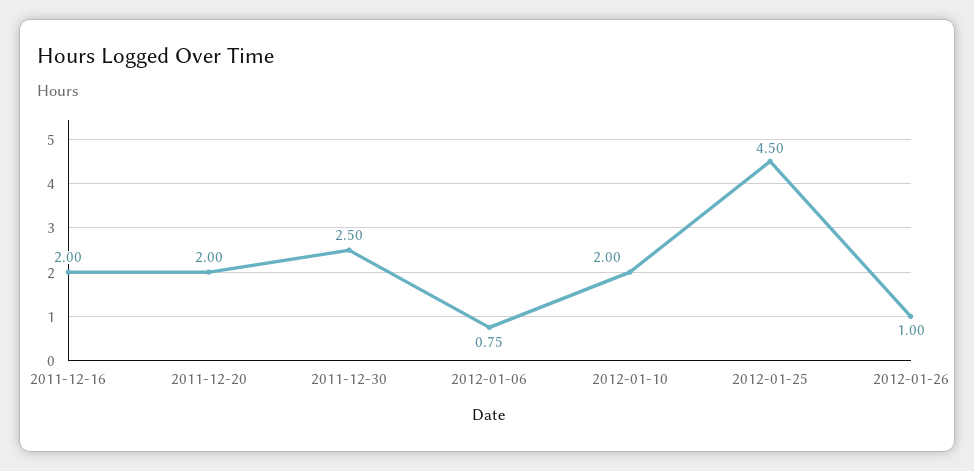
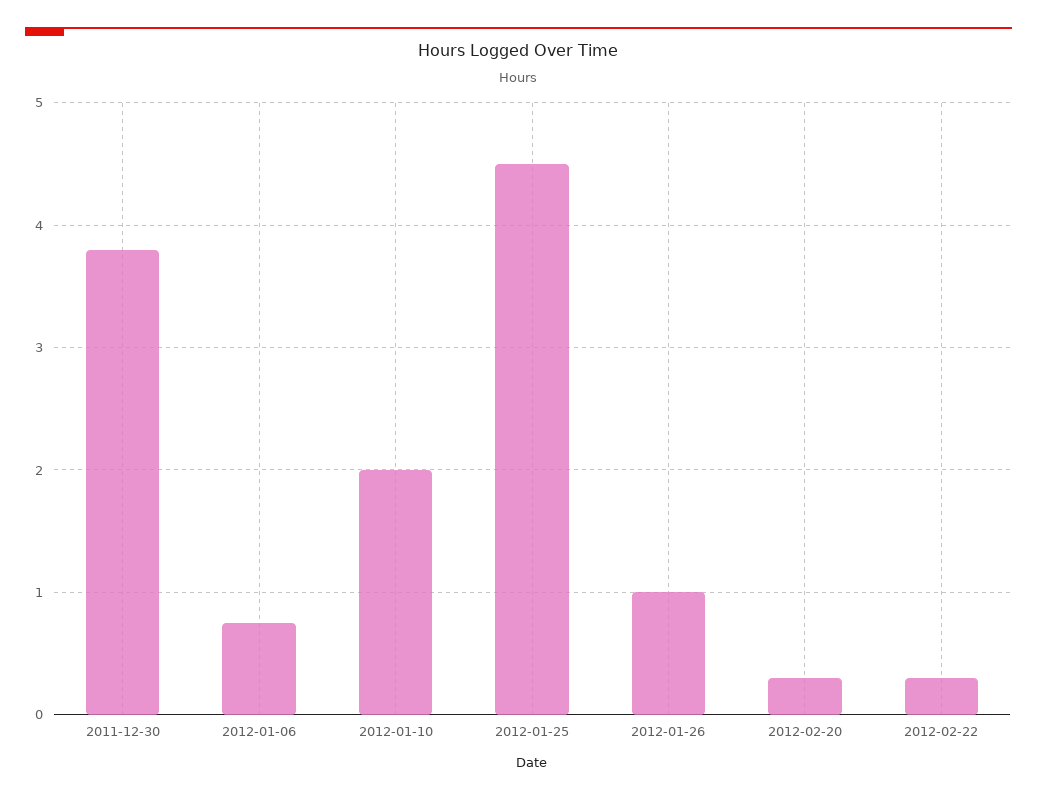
2011-12-16: 2 -> none
2011-12-20: 2 -> none
2011-12-30: 2.5 -> 3.8
2012-02-20: none -> 0.3
2012-02-22: none -> 0.3

